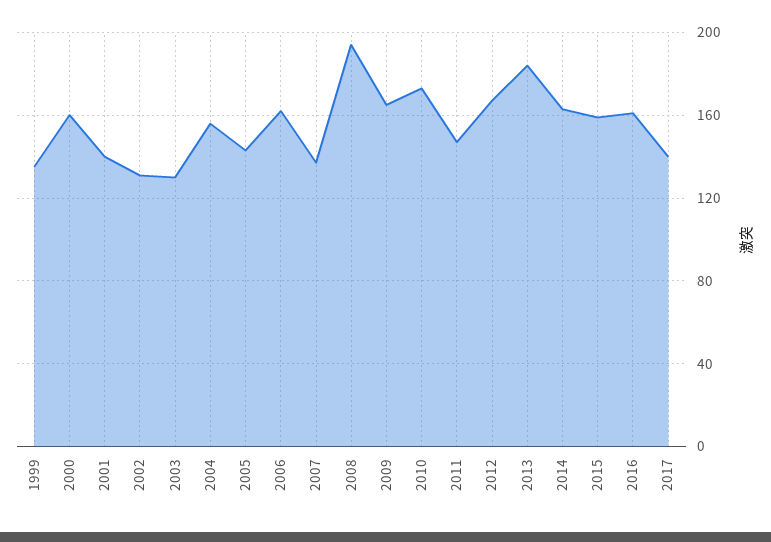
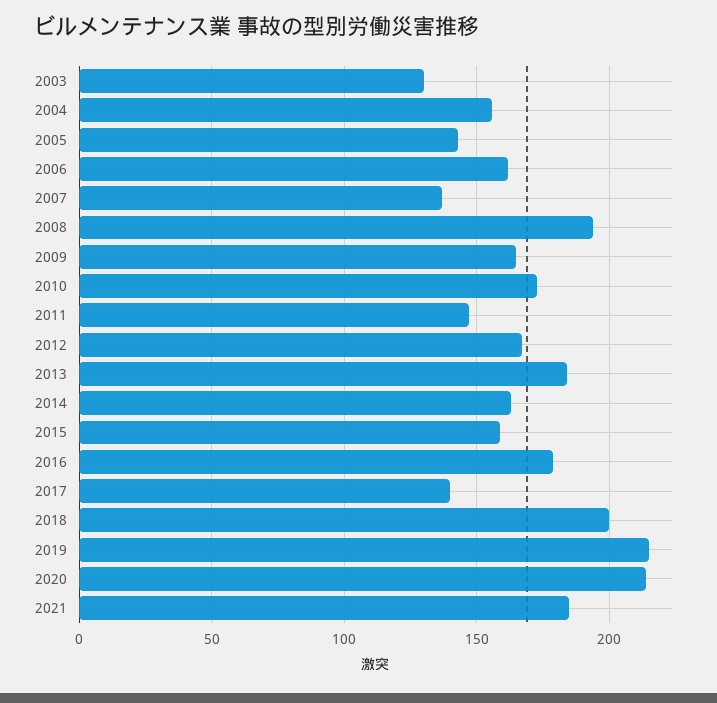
1999: 135 -> none
2000: 160 -> none
2001: 140 -> none
2002: 130 -> none
2016: 160 -> 180
2018: none -> 200
2019: none -> 215
2020: none -> 215
2021: none -> 185

